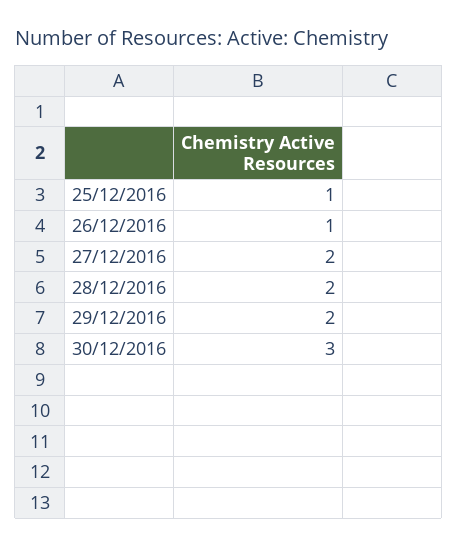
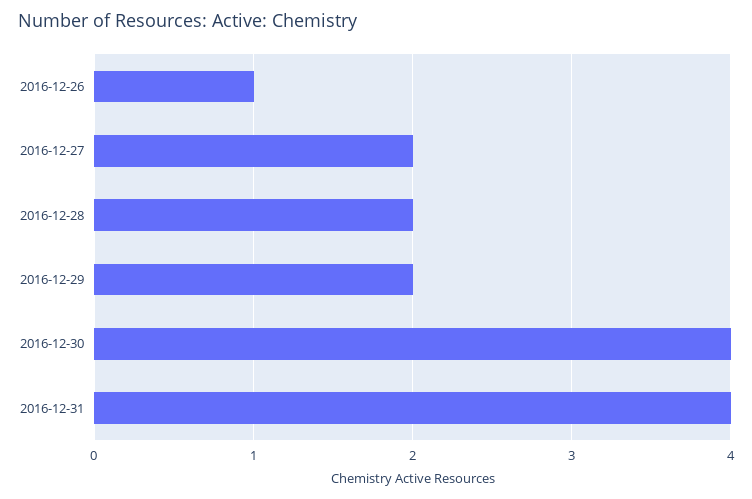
25/12/2016: 1 -> none
30/12/2016: 3 -> 4
2016-12-31: none -> 4

